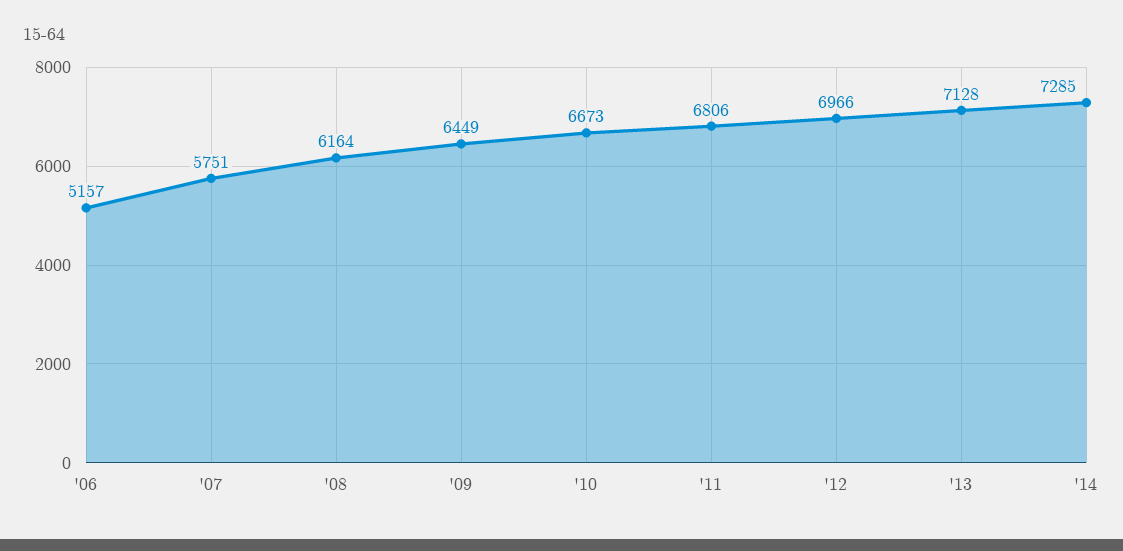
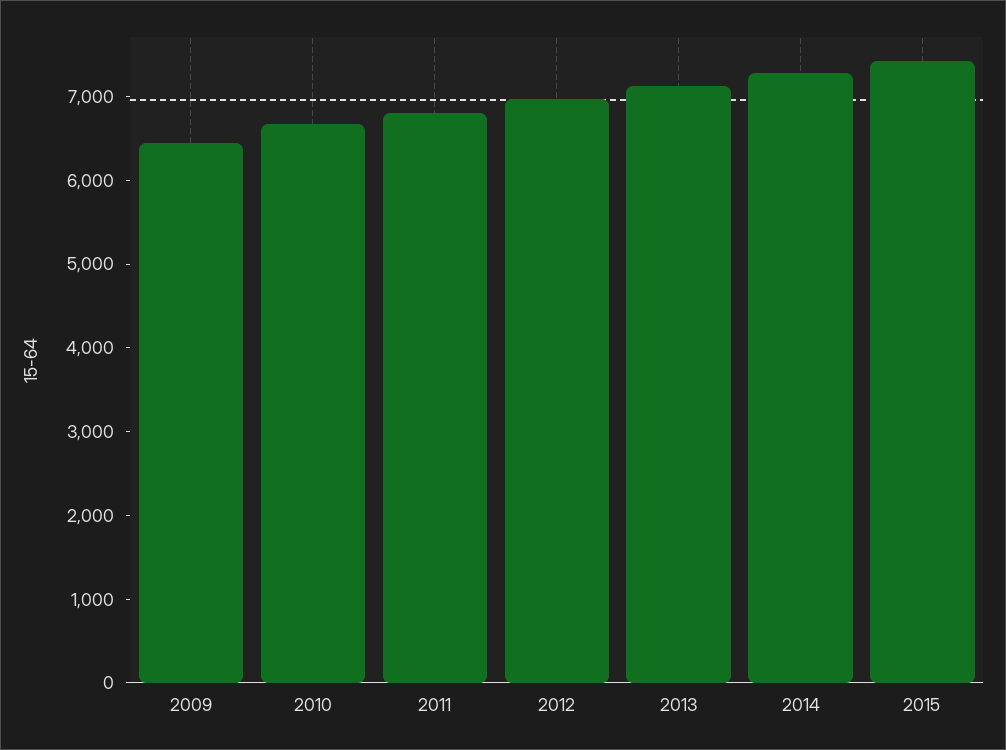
'06: 5157 -> none
'07: 5751 -> none
'08: 6164 -> none
2015: none -> 7400

